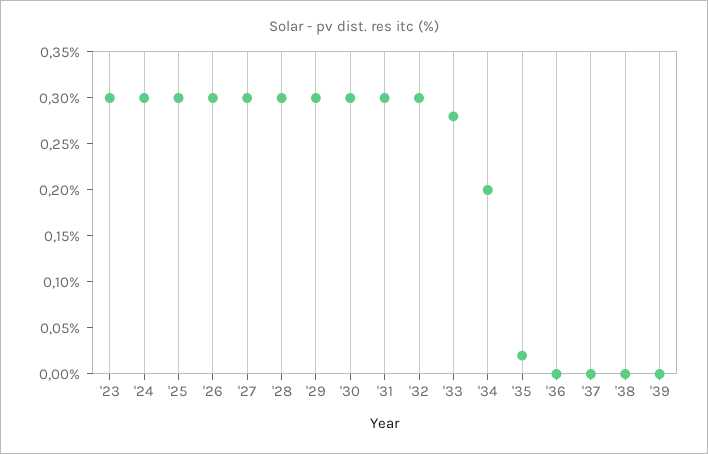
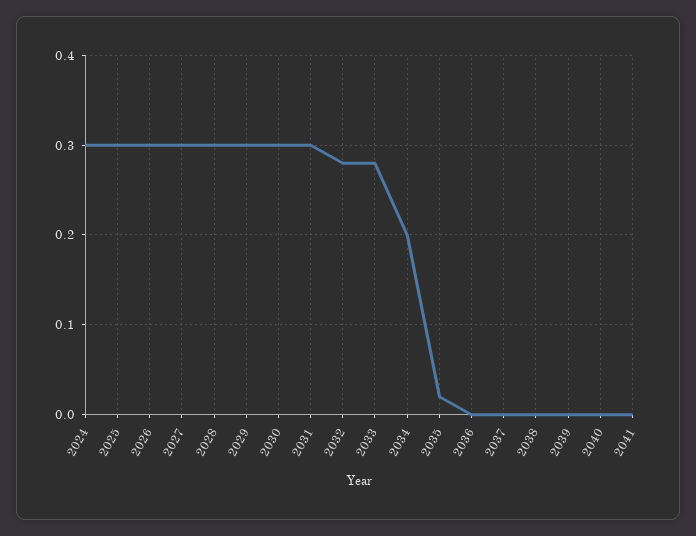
'23: 0.3 -> none
'32: 0.3 -> 0.28
2040: none -> 0
2041: none -> 0

